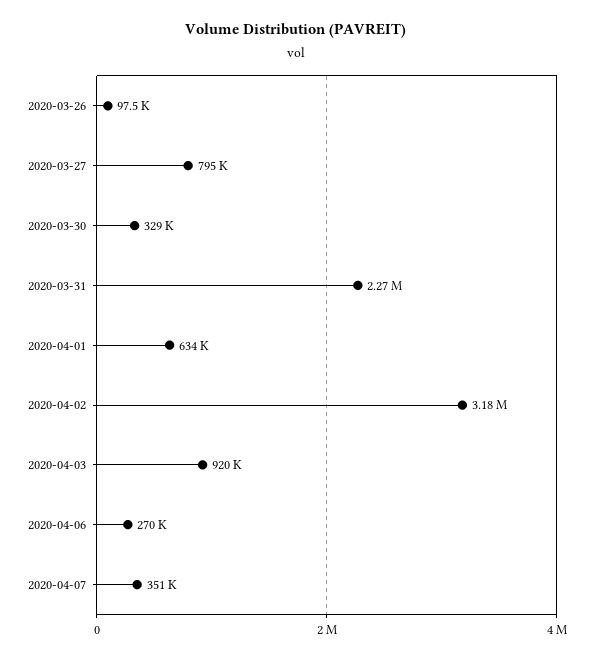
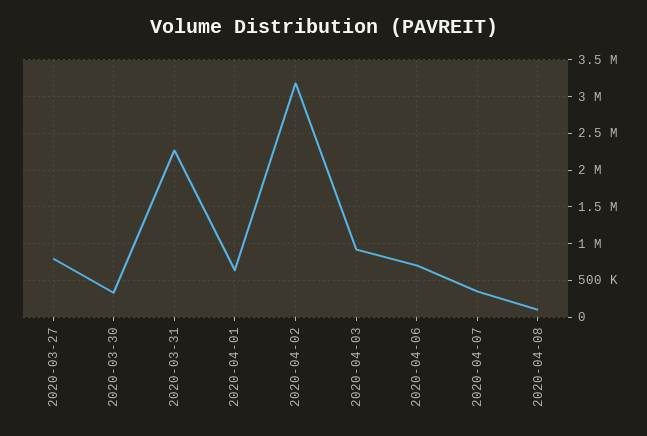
2020-03-26: 97500 -> none
2020-04-06: 270000 -> 700000
2020-04-08: none -> 100000

